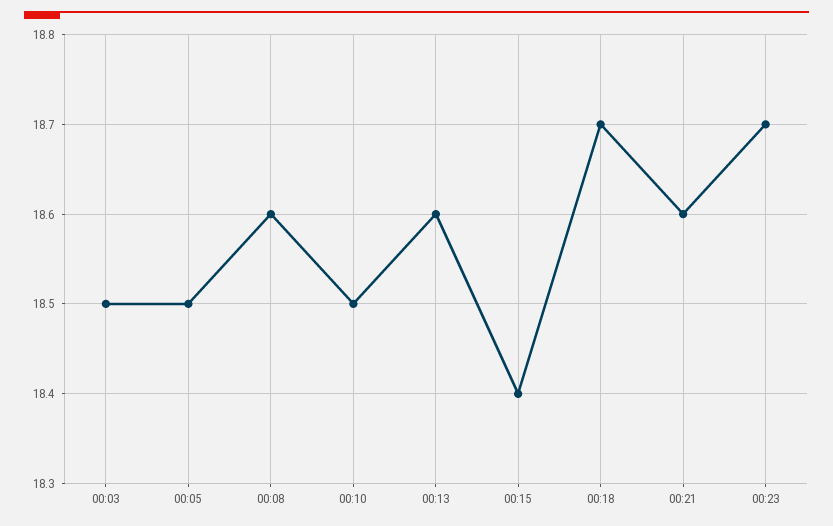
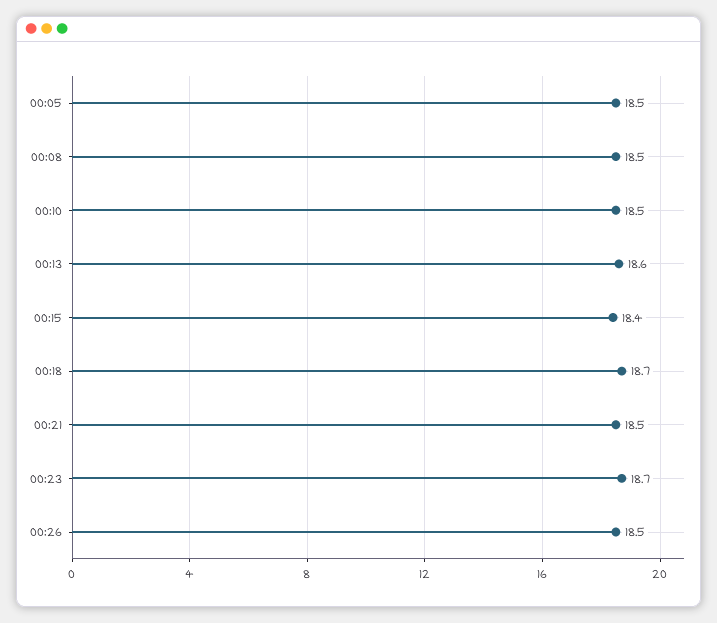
00:03: 18.5 -> none
00:08: 18.6 -> 18.5
00:21: 18.6 -> 18.5
00:26: none -> 18.5

